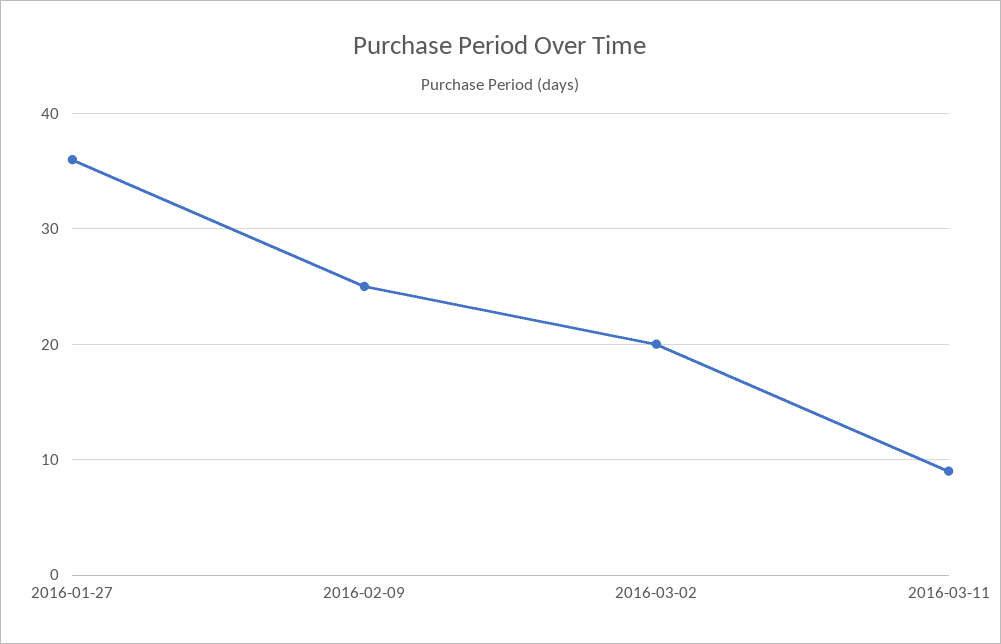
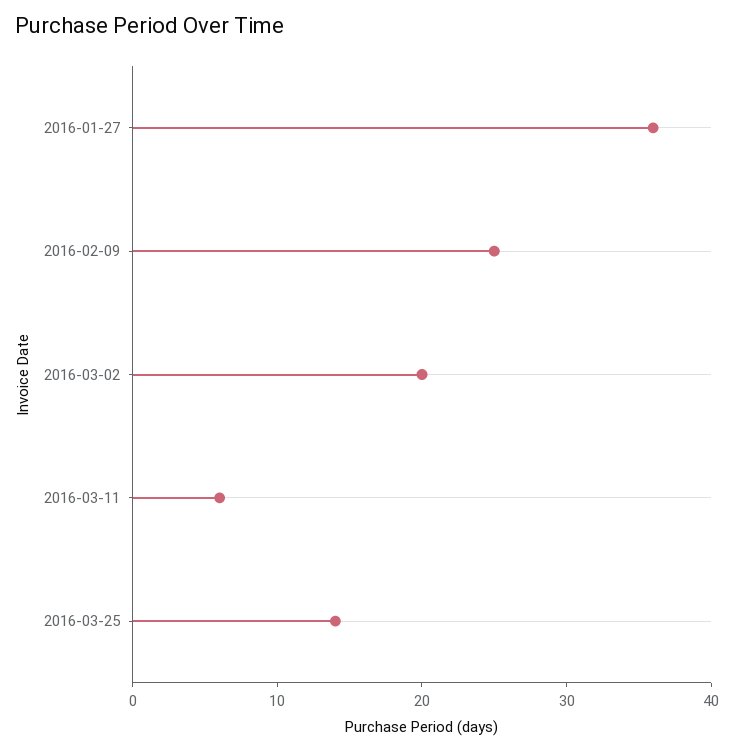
2016-03-11: 9 -> 6
2016-03-25: none -> 14

